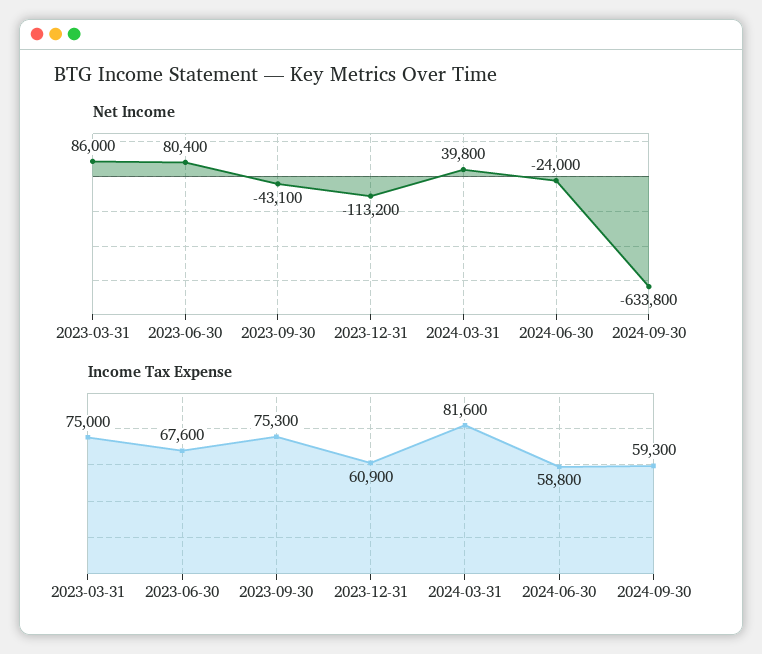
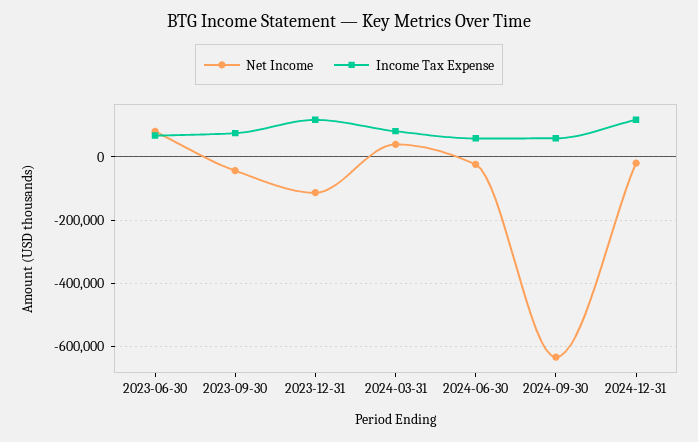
Net Income, 2023-03-31: 86000 -> none
Income Tax Expense, 2023-03-31: 75000 -> none
Income Tax Expense, 2023-12-31: 60900 -> 120000
Net Income, 2024-12-31: none -> -20000
Income Tax Expense, 2024-12-31: none -> 120000

